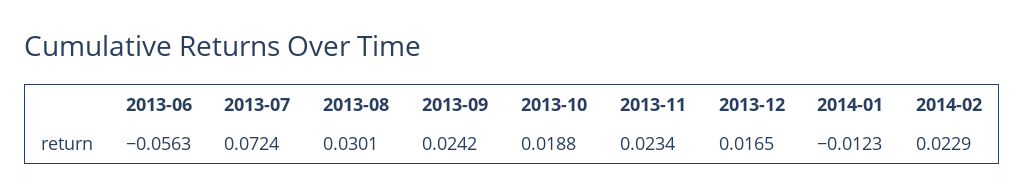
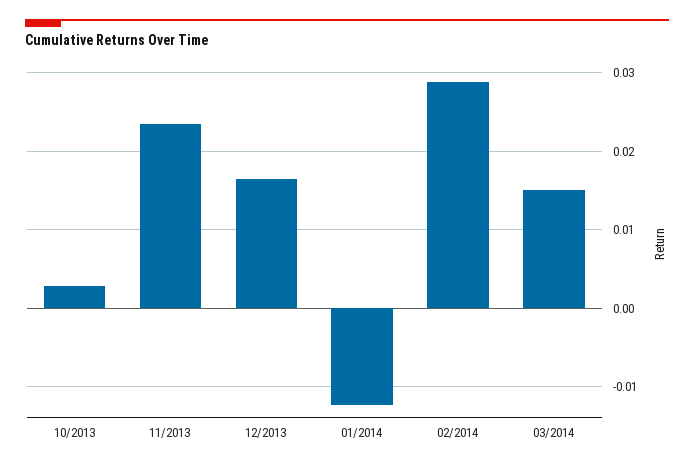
2013-06: -0.0563 -> none
2013-07: 0.0724 -> none
2013-08: 0.0301 -> none
2013-09: 0.0242 -> none
2013-10: 0.0188 -> 0.003
2014-02: 0.0229 -> 0.029
03/2014: none -> 0.015

